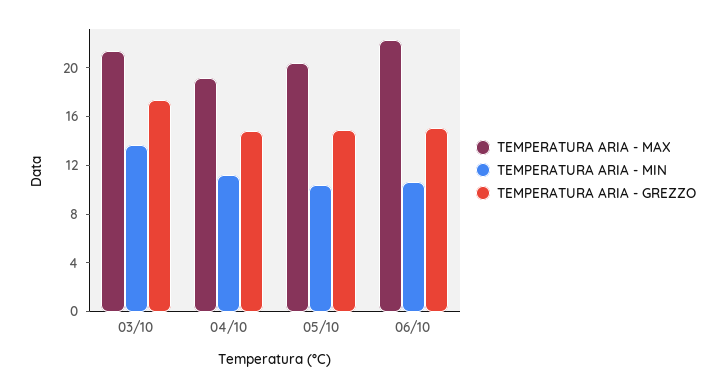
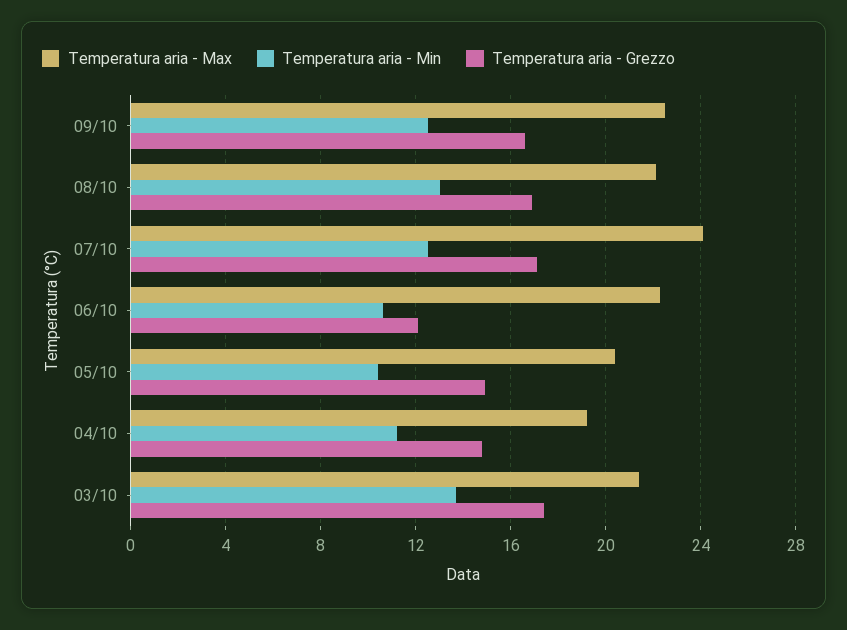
TEMPERATURA ARIA - GREZZO, 06/10: 15 -> 12
TEMPERATURA ARIA - MAX, 09/10: none -> 22.5
TEMPERATURA ARIA - MIN, 09/10: none -> 12.5
TEMPERATURA ARIA - GREZZO, 09/10: none -> 16.5
TEMPERATURA ARIA - MAX, 08/10: none -> 22
TEMPERATURA ARIA - MIN, 08/10: none -> 13
TEMPERATURA ARIA - GREZZO, 08/10: none -> 17
TEMPERATURA ARIA - MAX, 07/10: none -> 24
TEMPERATURA ARIA - MIN, 07/10: none -> 12.5
TEMPERATURA ARIA - GREZZO, 07/10: none -> 17

